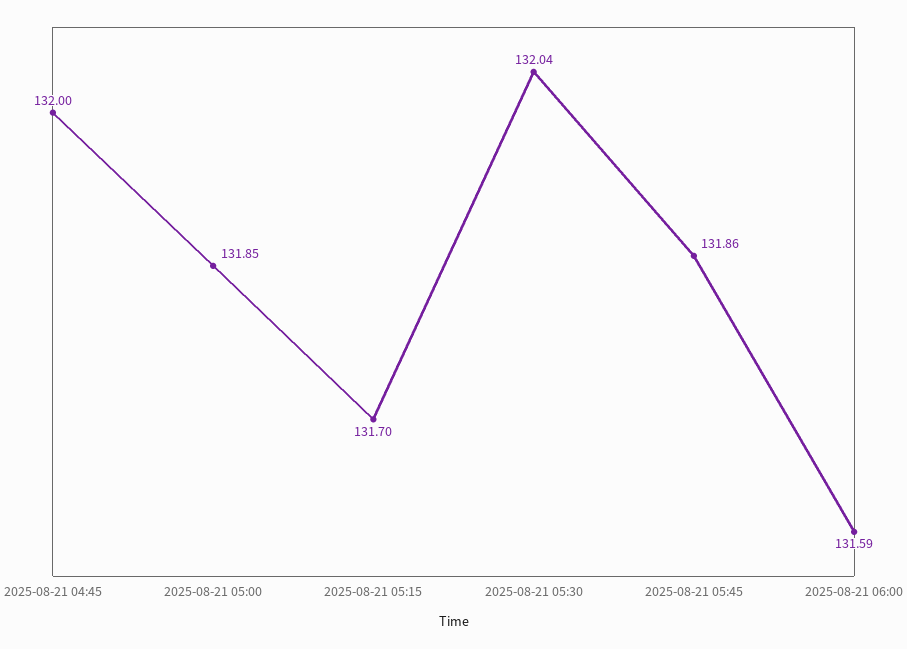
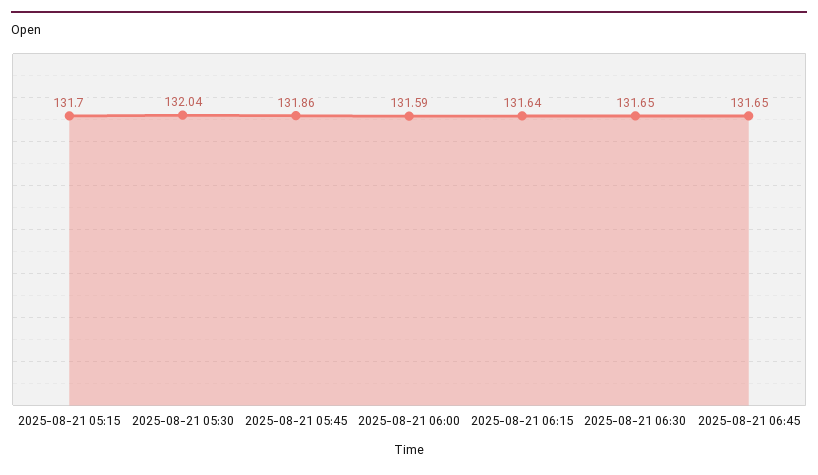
2025-08-21 04:45: 132 -> none
2025-08-21 05:00: 131.85 -> none
2025-08-21 06:15: none -> 131.64
2025-08-21 06:30: none -> 131.65
2025-08-21 06:45: none -> 131.65

